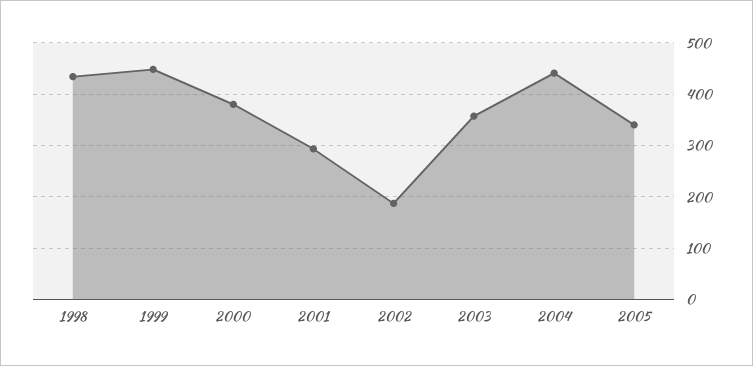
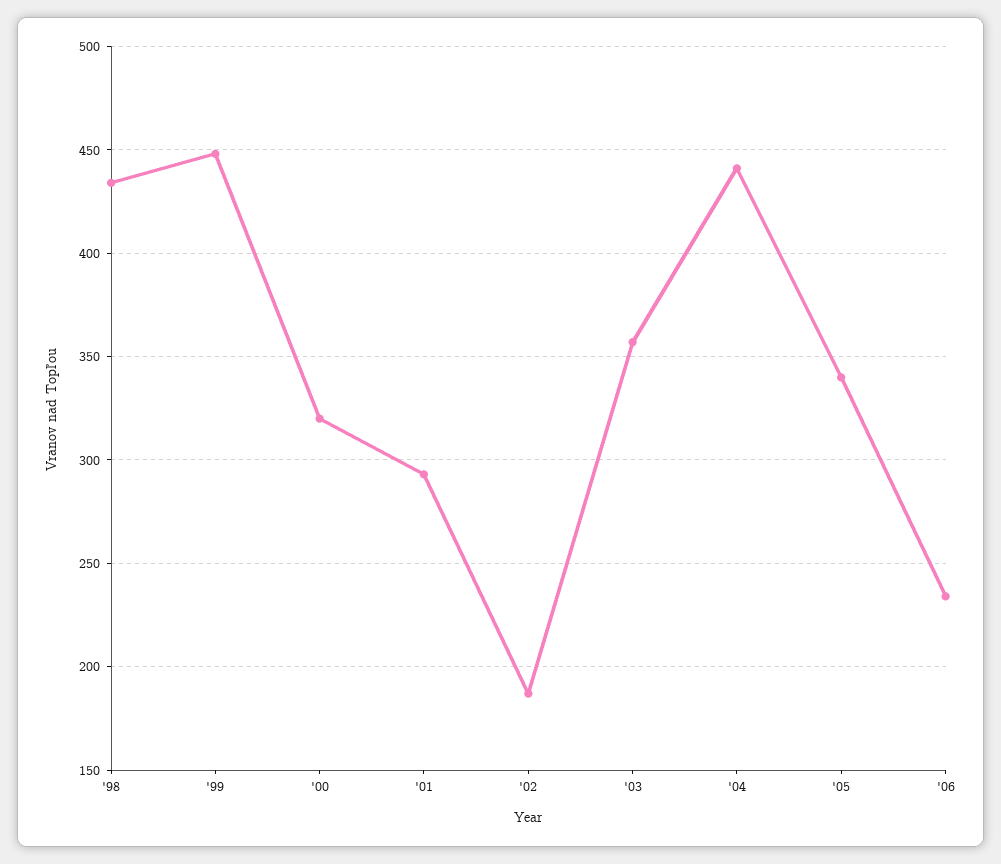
2000: 380 -> 320
'06: none -> 235

